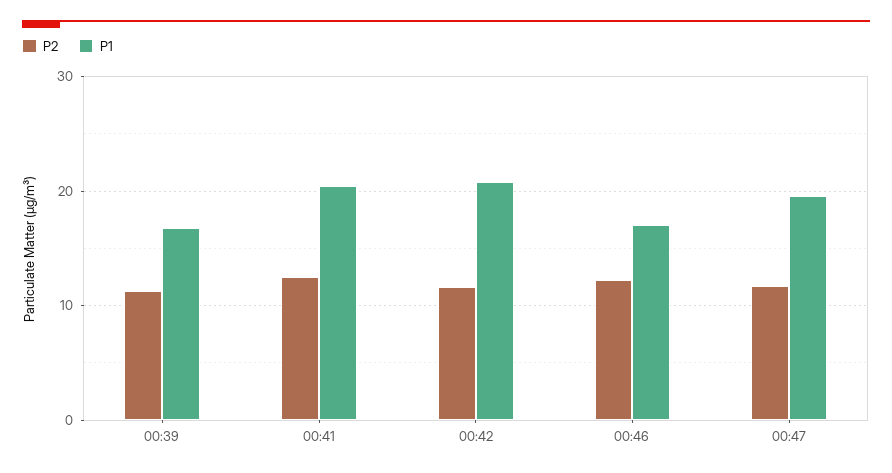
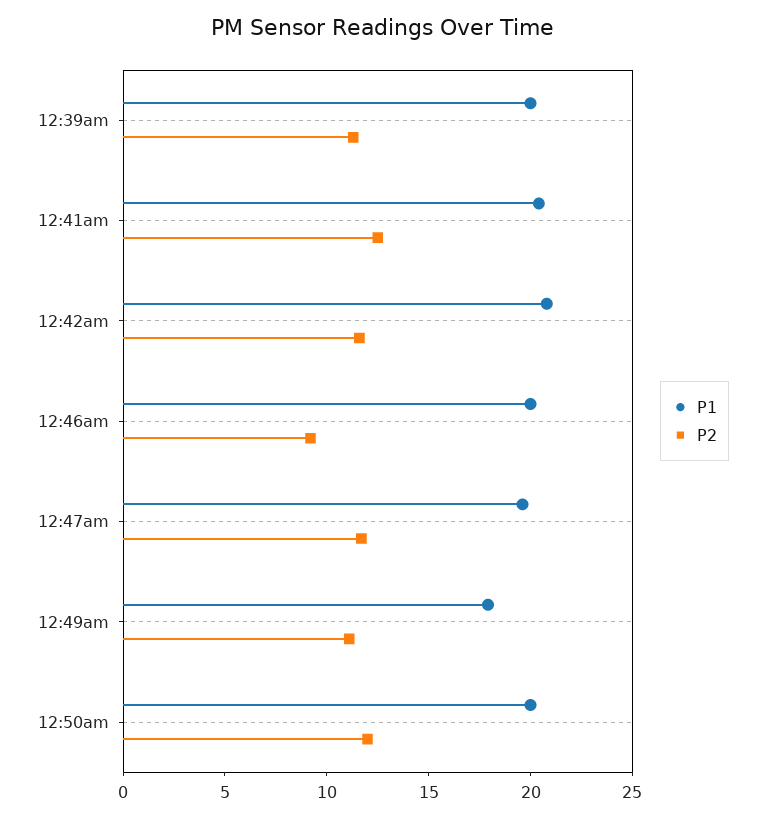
P1, 00:39: 17 -> 20
P2, 00:46: 12 -> 9
P1, 00:46: 17 -> 20
P1, 12:49am: none -> 18
P2, 12:49am: none -> 11
P1, 12:50am: none -> 20
P2, 12:50am: none -> 12

